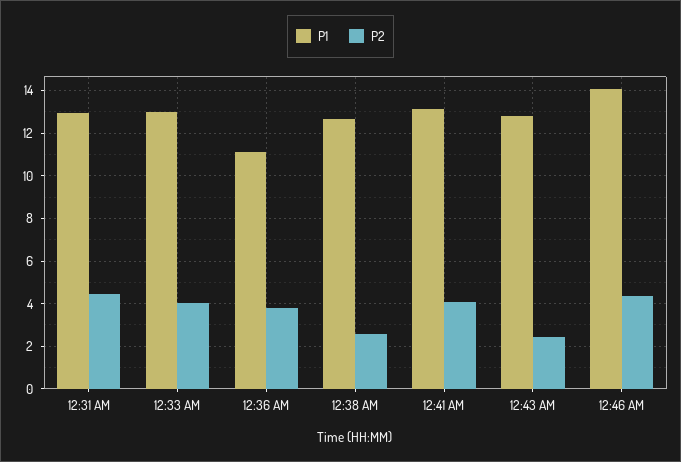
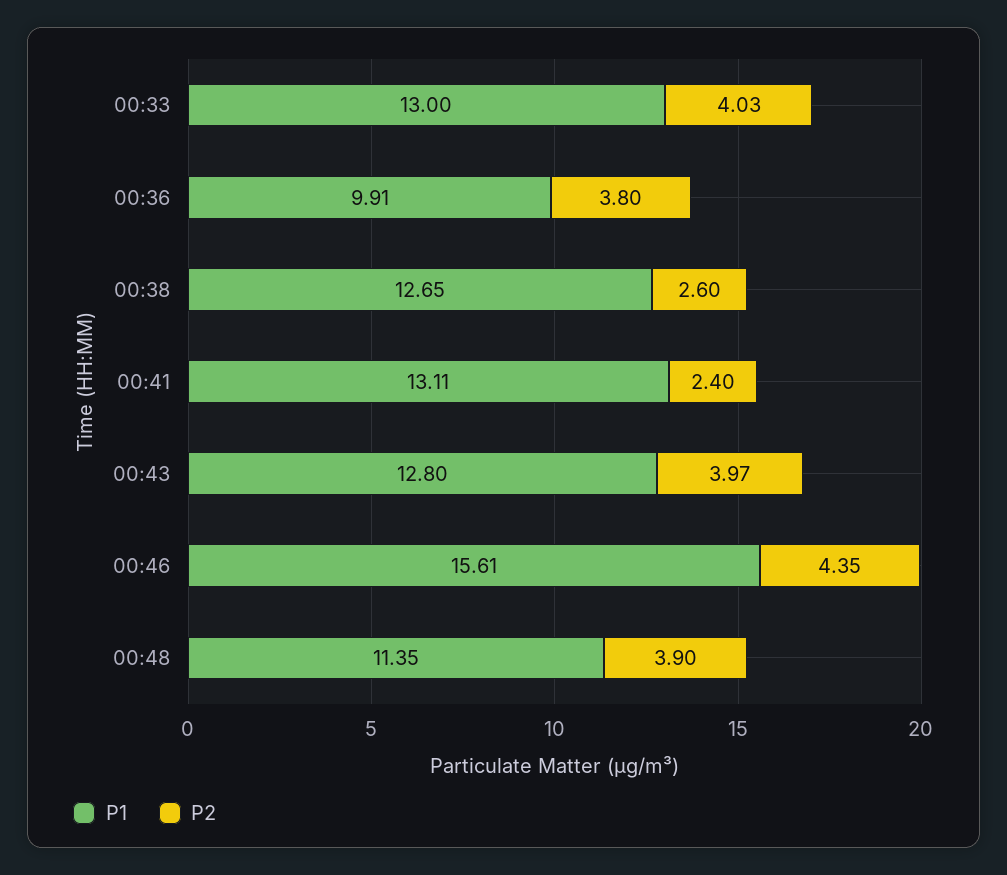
P1, 12:31 AM: 13 -> none
P2, 12:31 AM: 4.5 -> none
P1, 12:36 AM: 11 -> 9.91
P2, 12:41 AM: 4 -> 2.4
P2, 12:43 AM: 2.5 -> 3.97
P1, 12:46 AM: 14 -> 15.61
P1, 00:48: none -> 11.35
P2, 00:48: none -> 3.9

